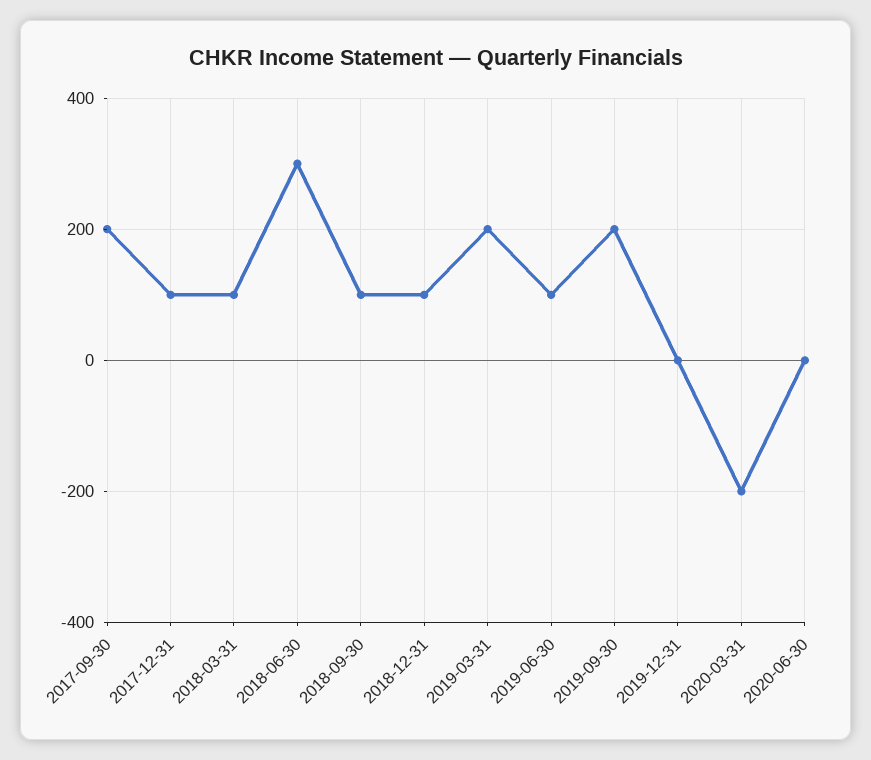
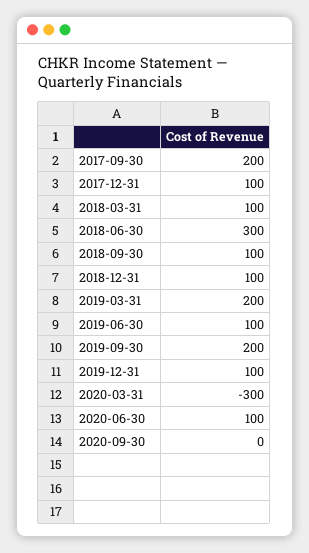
2019-12-31: 0 -> 100
2020-03-31: -200 -> -300
2020-06-30: 0 -> 100
2020-09-30: none -> 0

